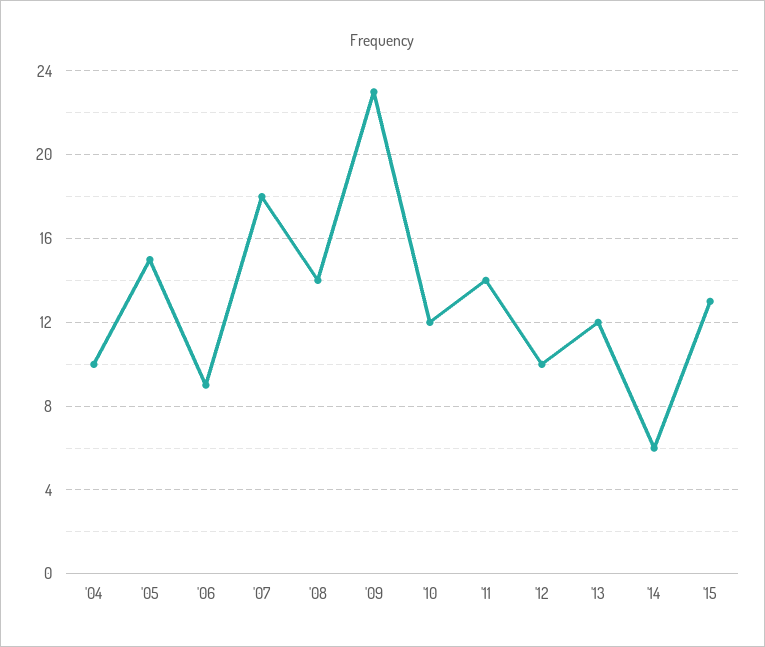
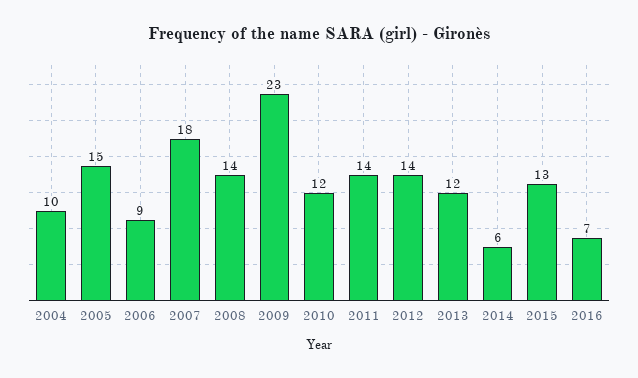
'12: 10 -> 14
2016: none -> 7

